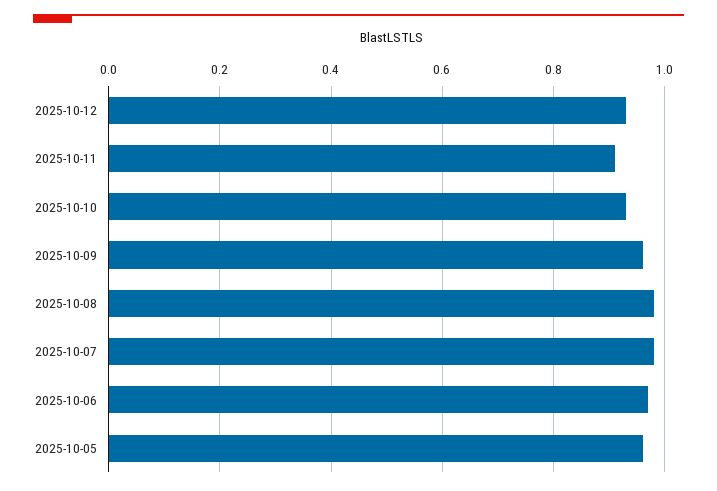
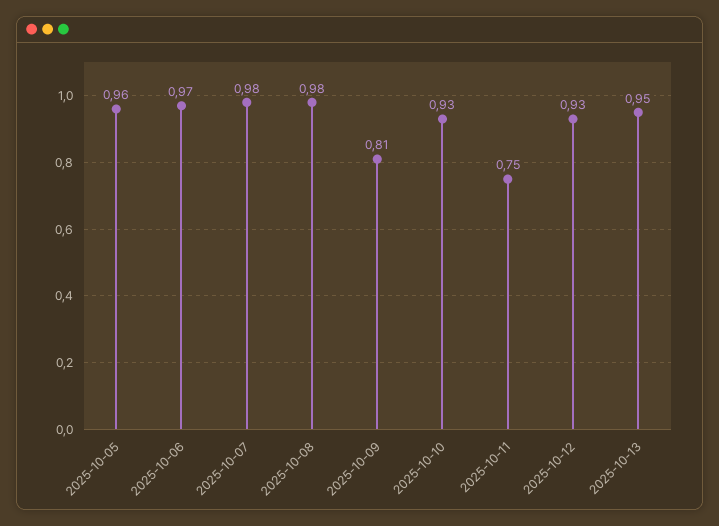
2025-10-11: 0.9 -> 0.75
2025-10-09: 0.95 -> 0.81
2025-10-13: none -> 0.95

